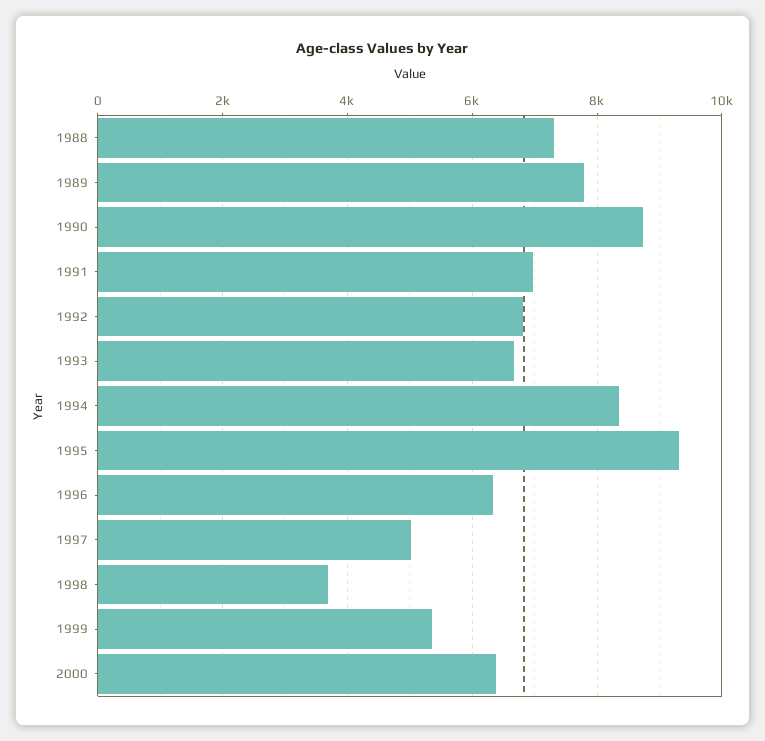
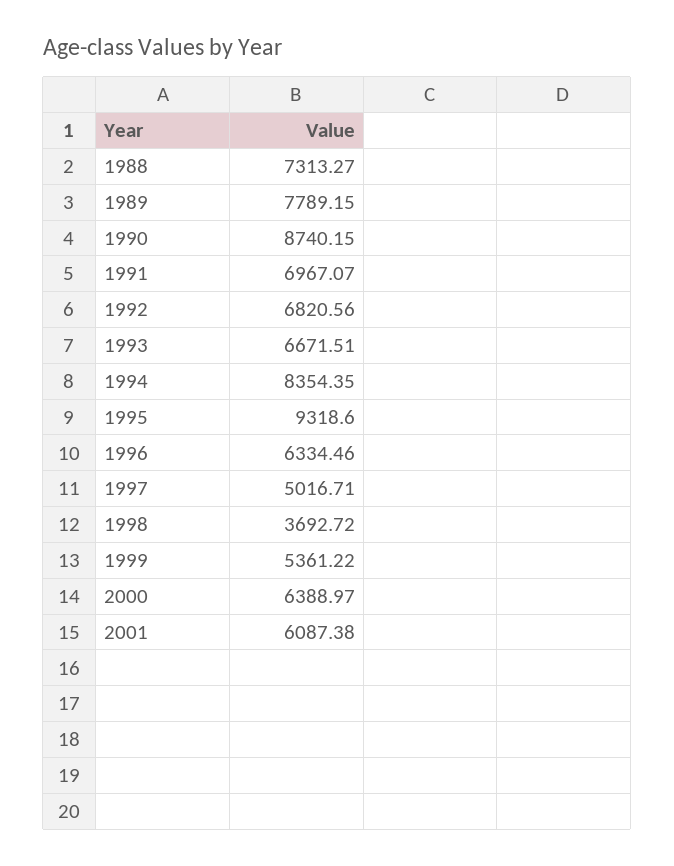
2001: none -> 6087.38

